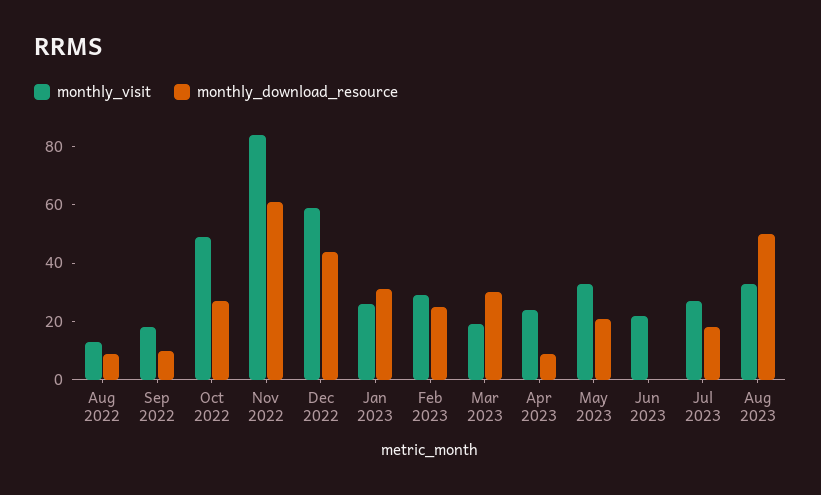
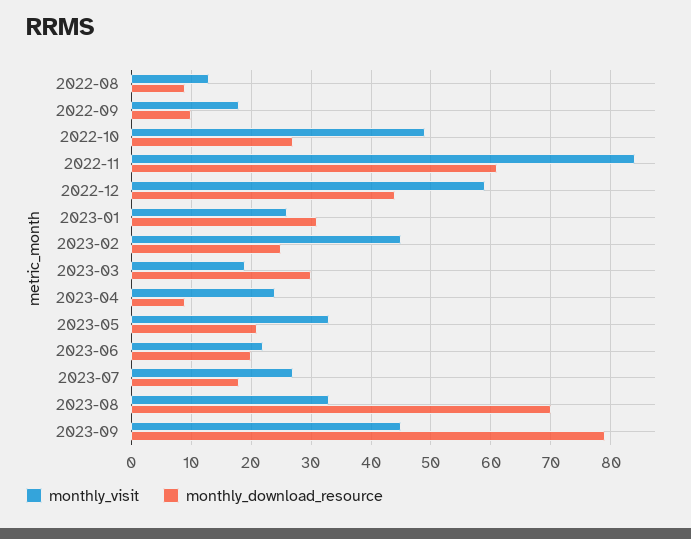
monthly_visit, Feb 2023: 30 -> 45
monthly_download_resource, Jun 2023: 0 -> 20
monthly_download_resource, Aug 2023: 50 -> 70
monthly_visit, 2023-09: none -> 45
monthly_download_resource, 2023-09: none -> 80

